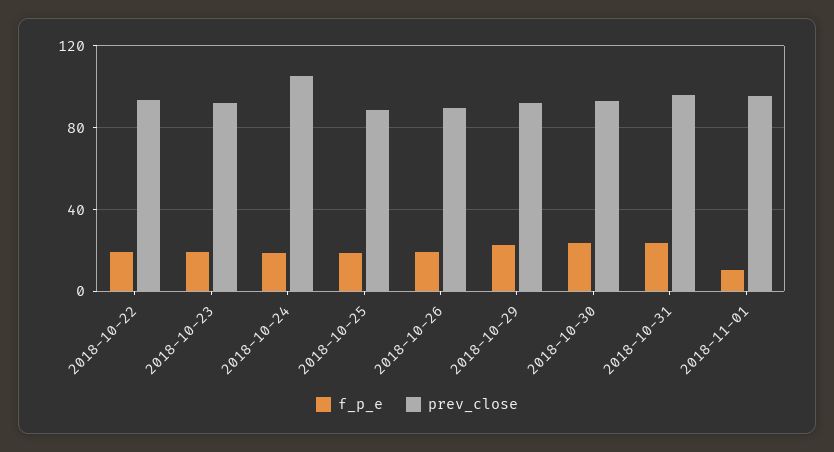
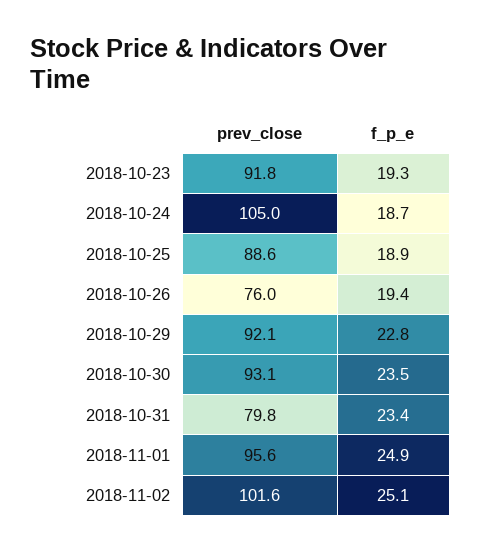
f_p_e, 2018-10-22: 20 -> none
prev_close, 2018-10-22: 95 -> none
prev_close, 2018-10-26: 90 -> 76
prev_close, 2018-10-31: 95 -> 79.8
f_p_e, 2018-11-01: 10 -> 24.9
prev_close, 2018-11-02: none -> 101.6
f_p_e, 2018-11-02: none -> 25.1

